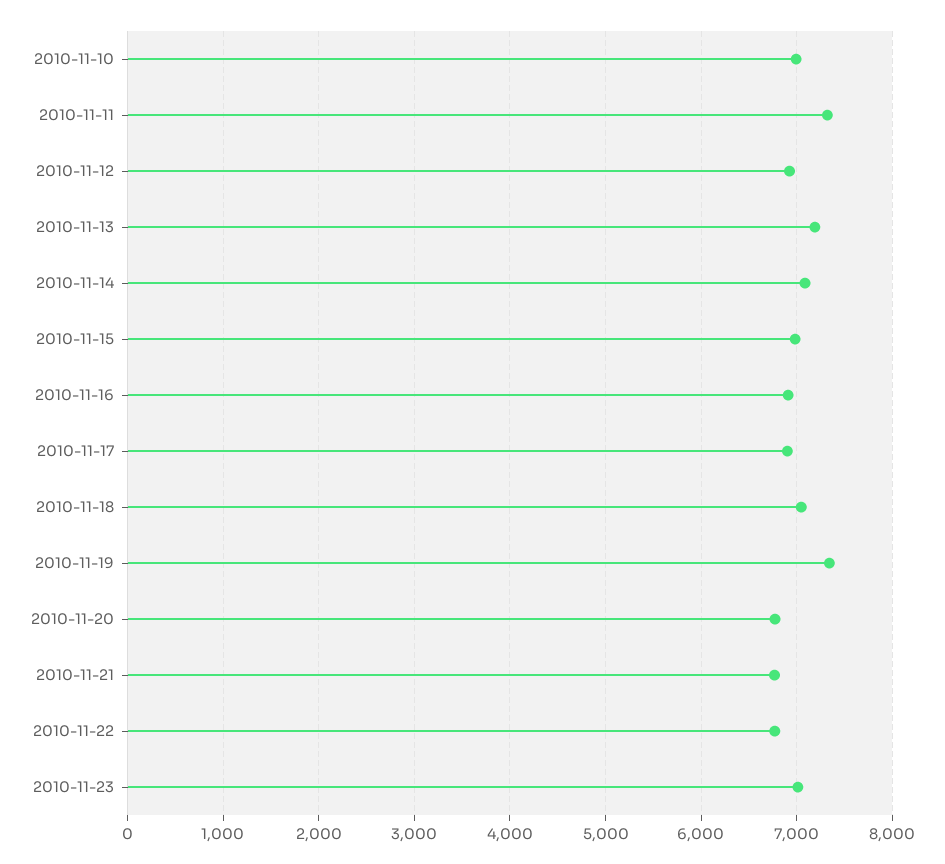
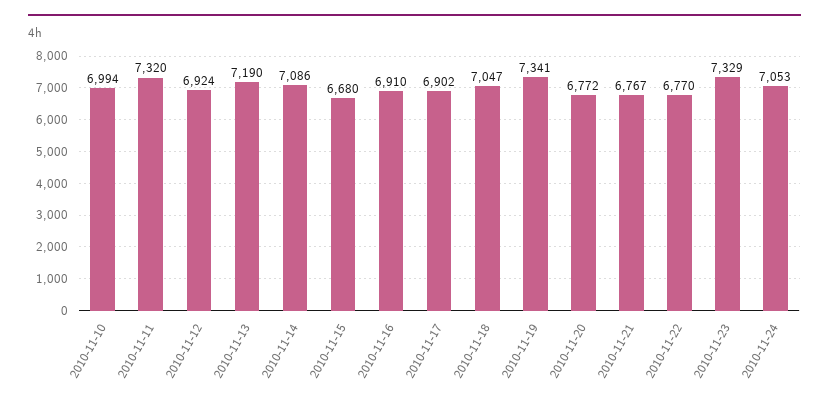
2010-11-15: 7000 -> 6680
2010-11-23: 7000 -> 7329
2010-11-24: none -> 7053

